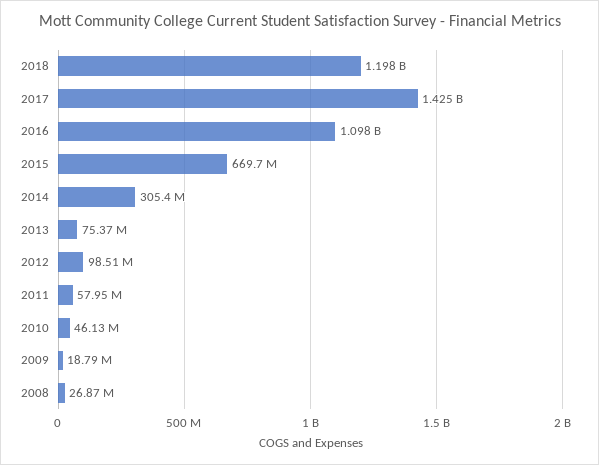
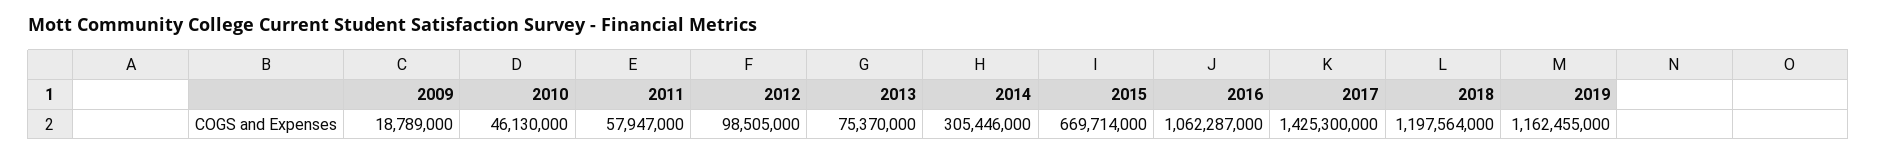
2016: 1098000000 -> 1062287000
2008: 26870000 -> none
2019: none -> 1162455000

